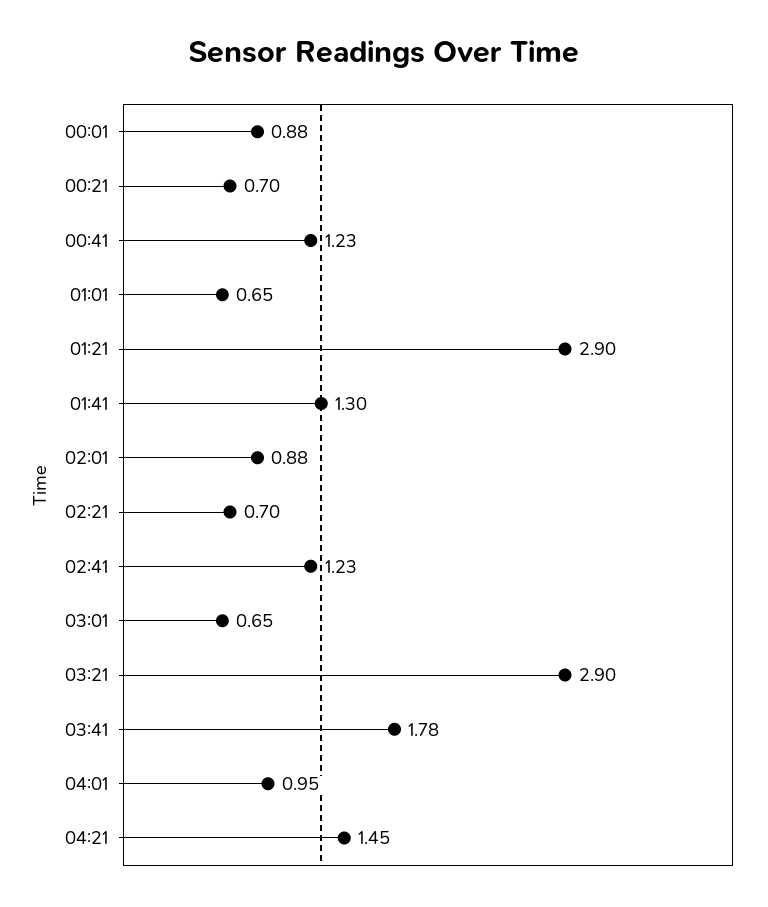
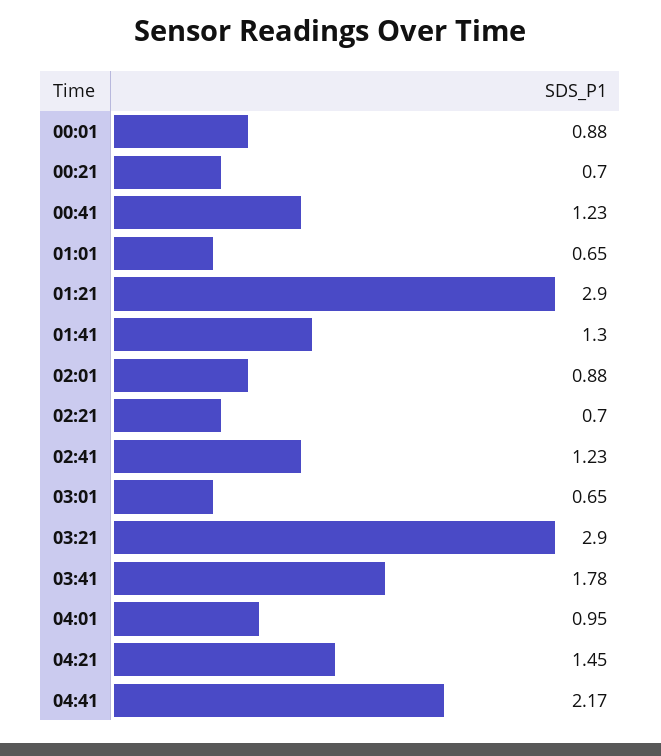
04:41: none -> 2.17

